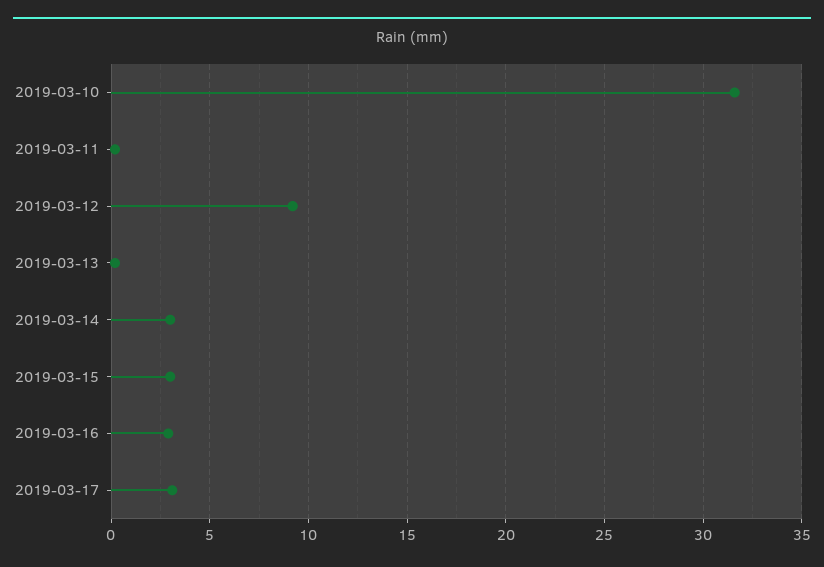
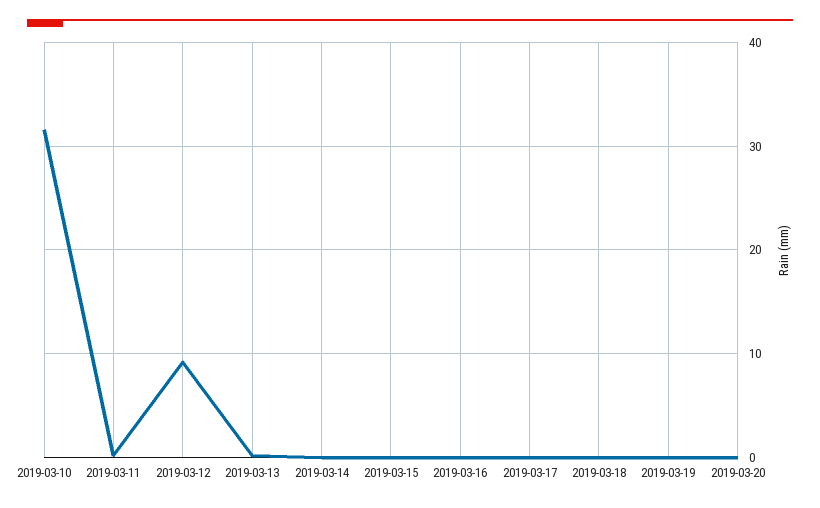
2019-03-14: 3 -> 0
2019-03-15: 3 -> 0
2019-03-16: 3 -> 0
2019-03-17: 3 -> 0
2019-03-18: none -> 0
2019-03-19: none -> 0
2019-03-20: none -> 0

